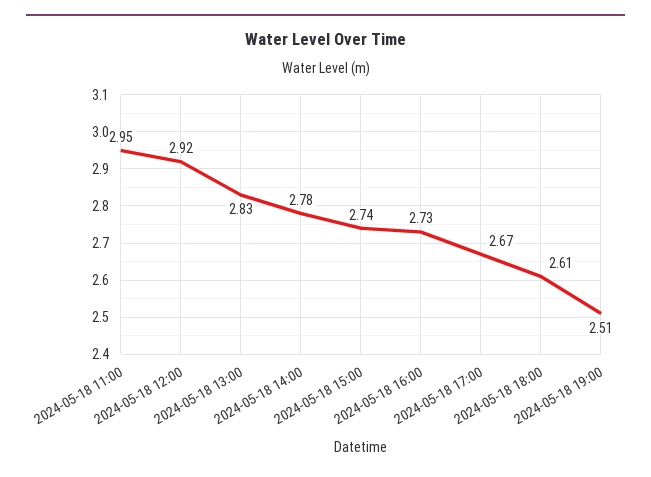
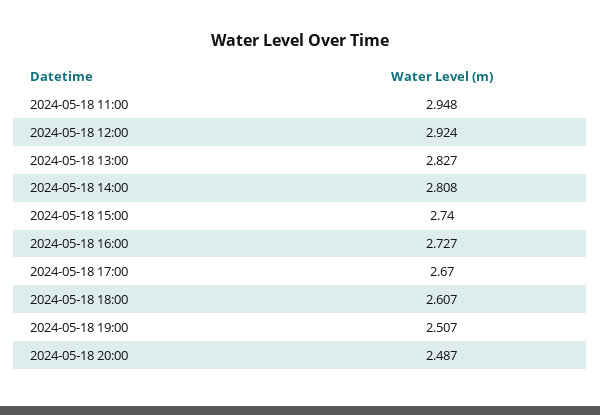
2024-05-18 14:00: 2.78 -> 2.808
2024-05-18 20:00: none -> 2.487

